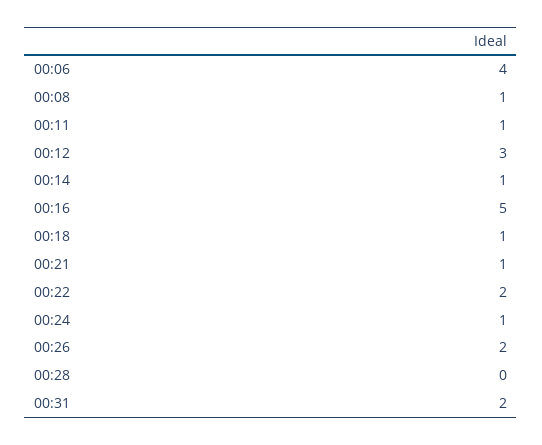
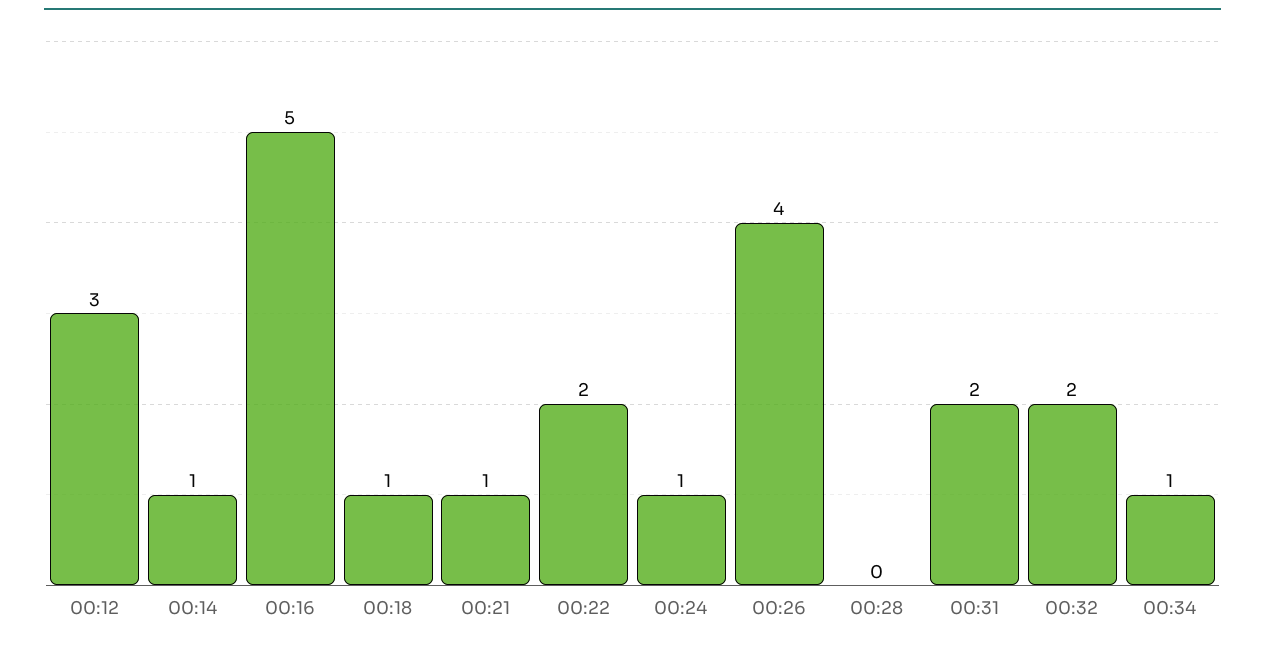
00:06: 4 -> none
00:08: 1 -> none
00:11: 1 -> none
00:26: 2 -> 4
00:32: none -> 2
00:34: none -> 1

